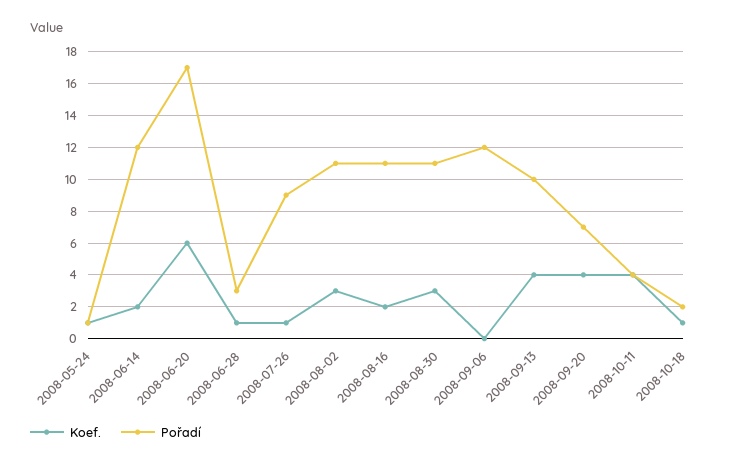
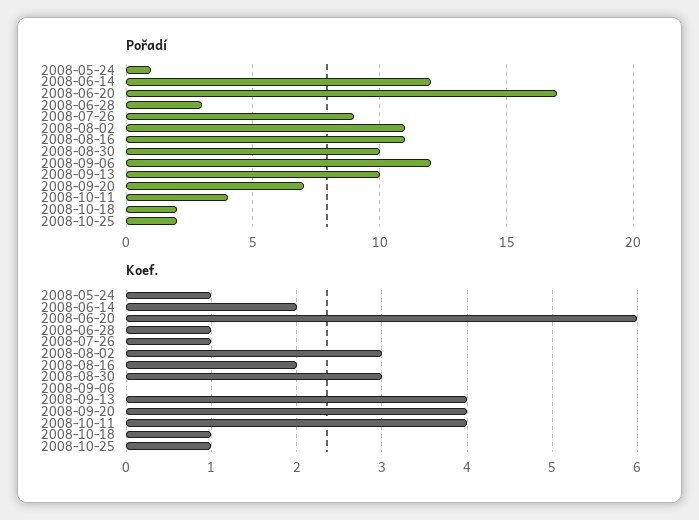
Pořadí, 2008-08-30: 11 -> 10
Pořadí, 2008-10-25: none -> 2
Koef., 2008-10-25: none -> 1

